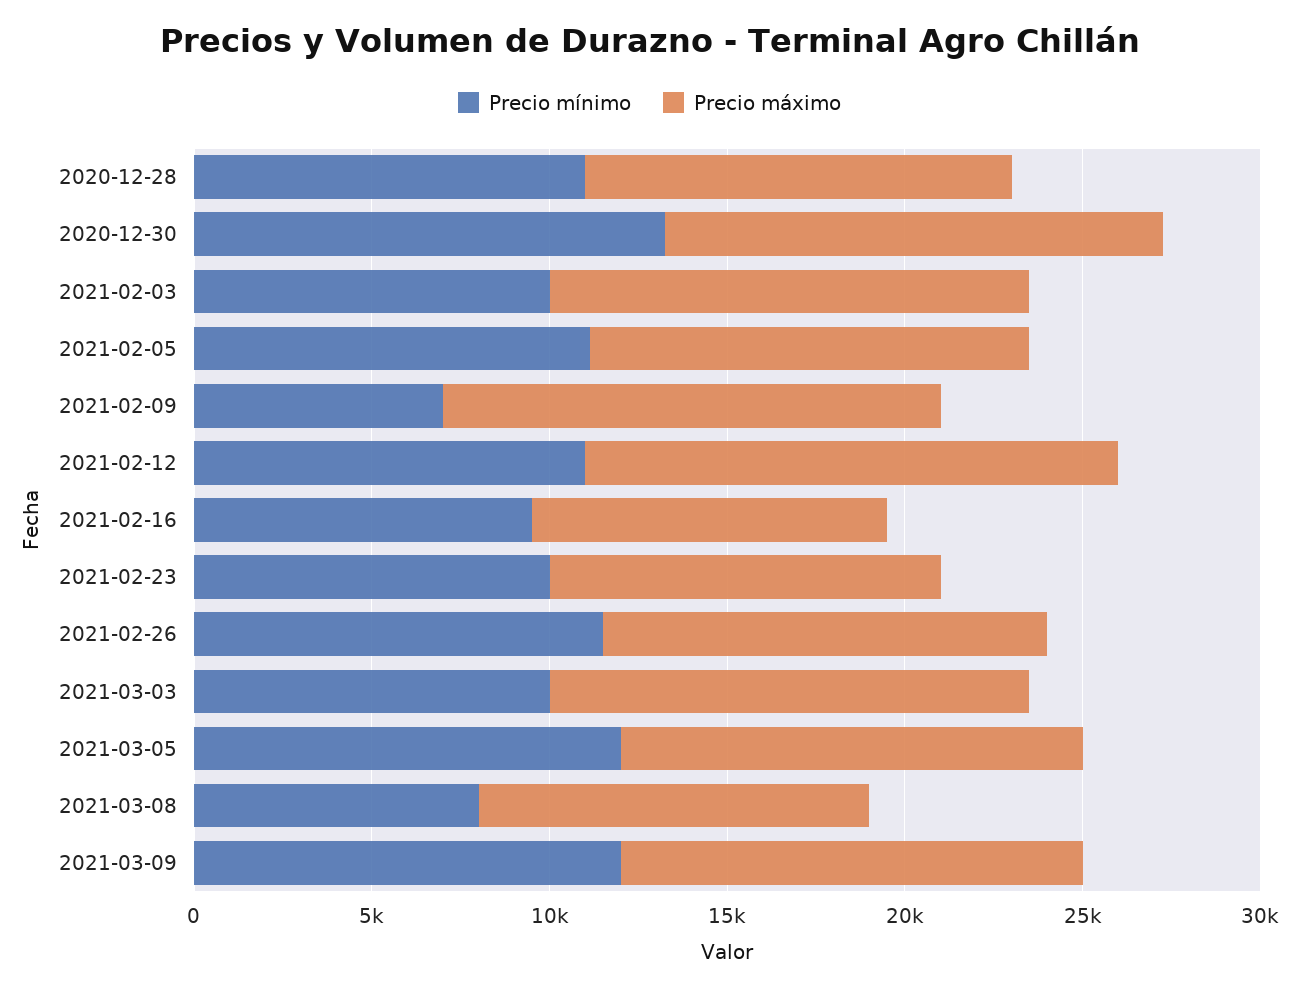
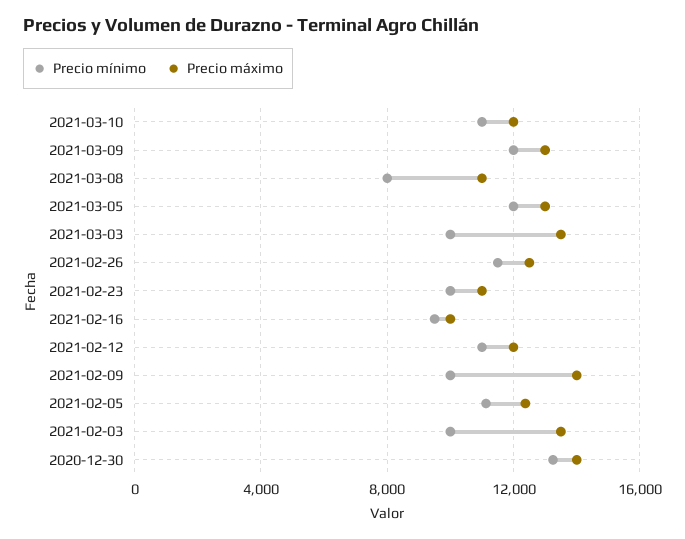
Precio mínimo, 2020-12-28: 11000 -> none
Precio máximo, 2020-12-28: 12000 -> none
Precio mínimo, 2021-02-09: 7000 -> 10000
Precio máximo, 2021-02-12: 15000 -> 12000
Precio mínimo, 2021-03-10: none -> 11000
Precio máximo, 2021-03-10: none -> 12000

